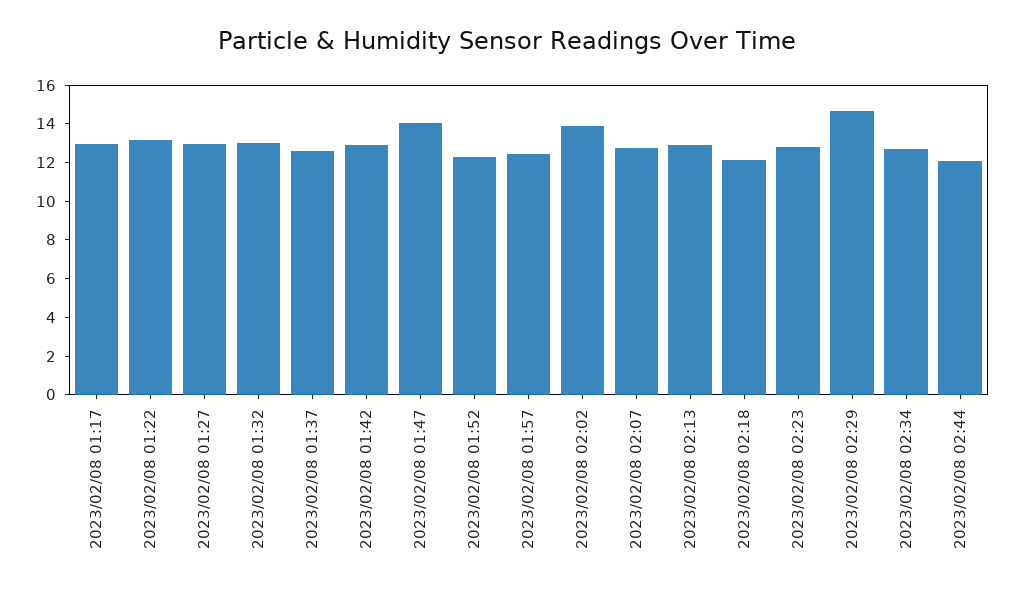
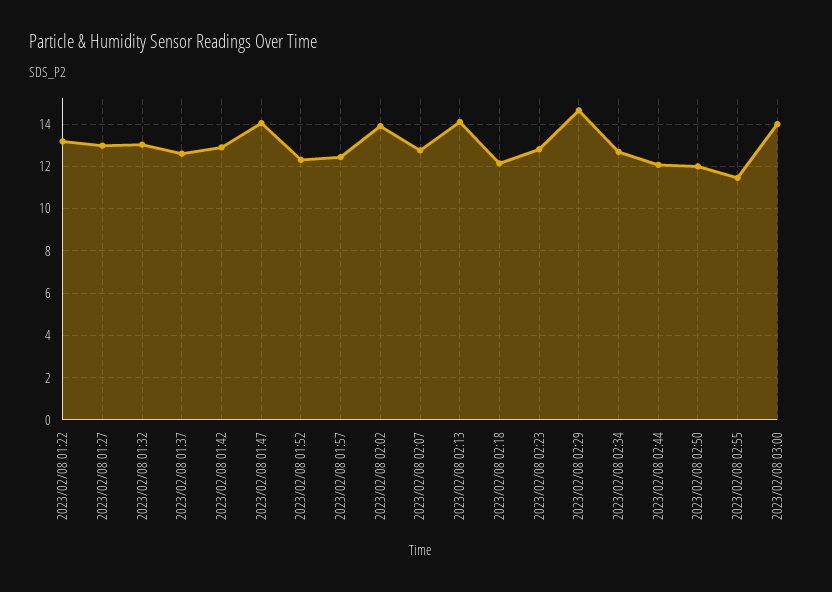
2023/02/08 01:17: 13 -> none
2023/02/08 02:13: 13 -> 14
2023/02/08 02:50: none -> 12
2023/02/08 02:55: none -> 11.5
2023/02/08 03:00: none -> 14

